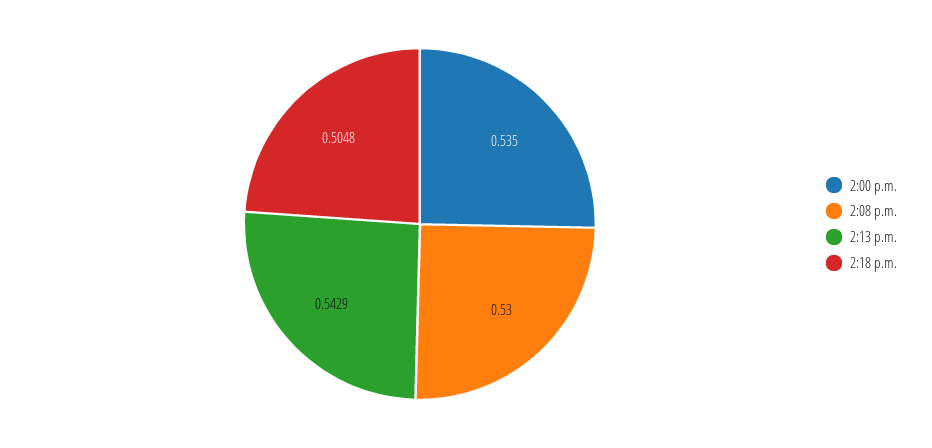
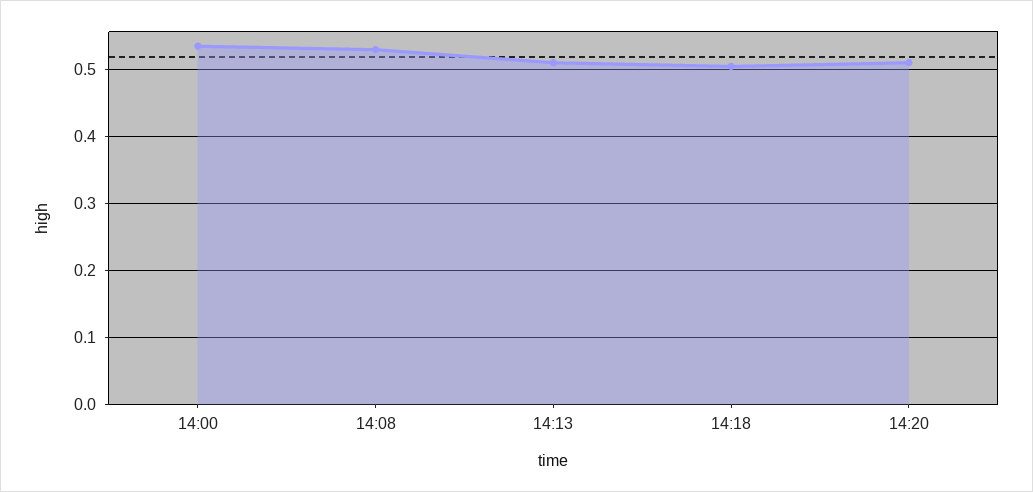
2:13 p.m.: 0.5429 -> 0.51
14:20: none -> 0.51

